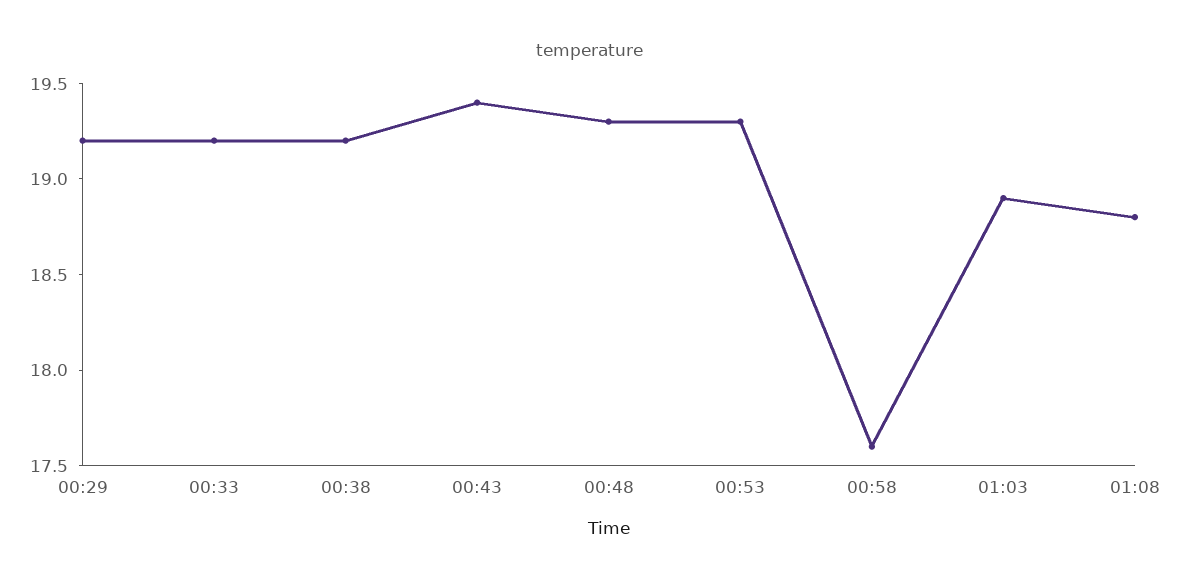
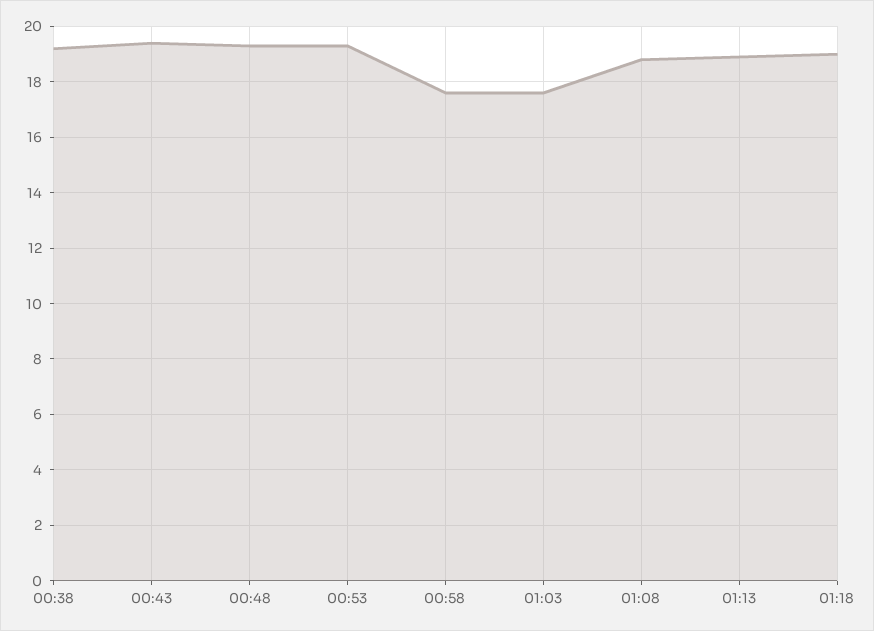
00:29: 19.2 -> none
00:33: 19.2 -> none
01:03: 18.9 -> 17.5
01:13: none -> 19
01:18: none -> 19

